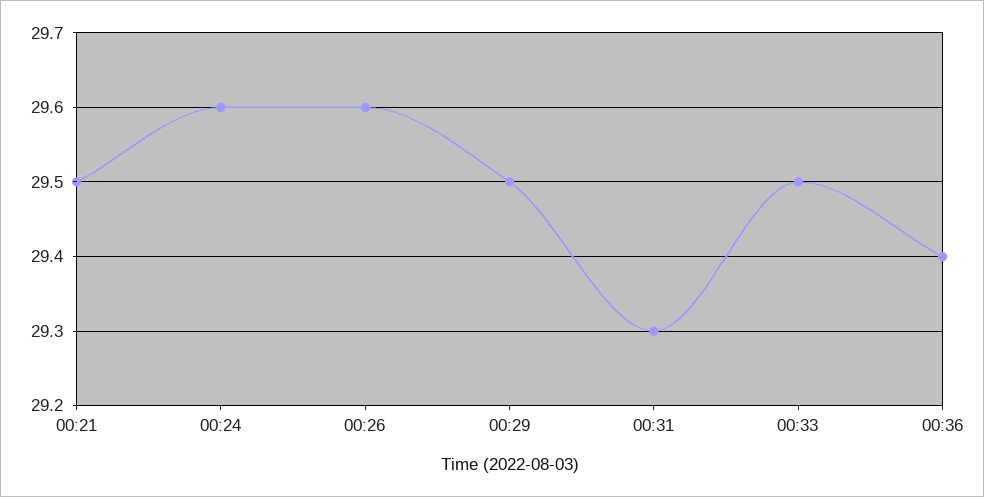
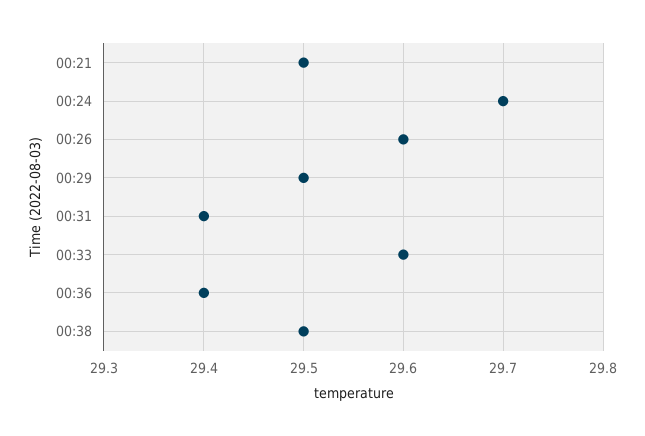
00:24: 29.6 -> 29.7
00:31: 29.3 -> 29.4
00:33: 29.5 -> 29.6
00:38: none -> 29.5

